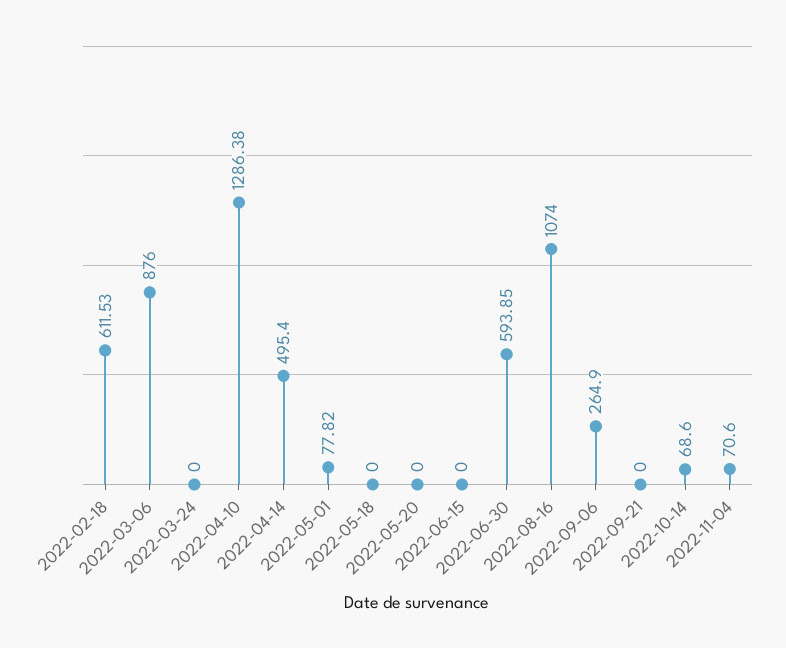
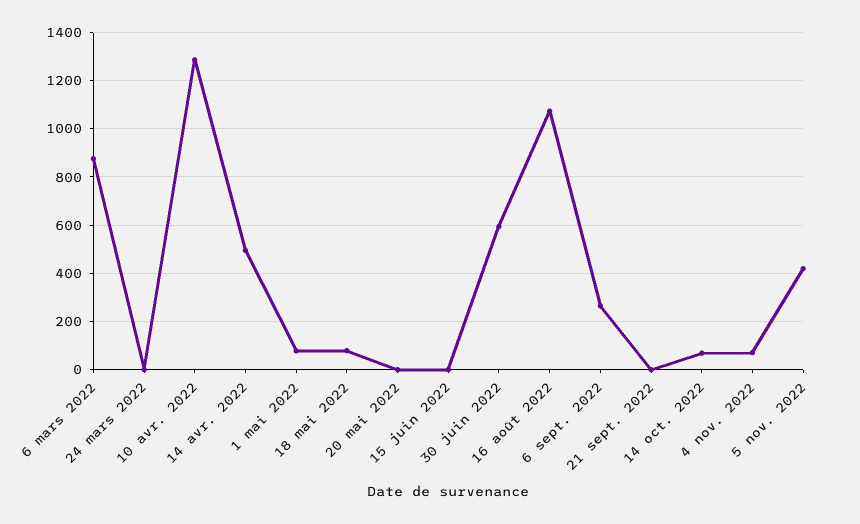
2022-02-18: 611.53 -> none
2022-05-18: 0 -> 75
5 nov. 2022: none -> 425

